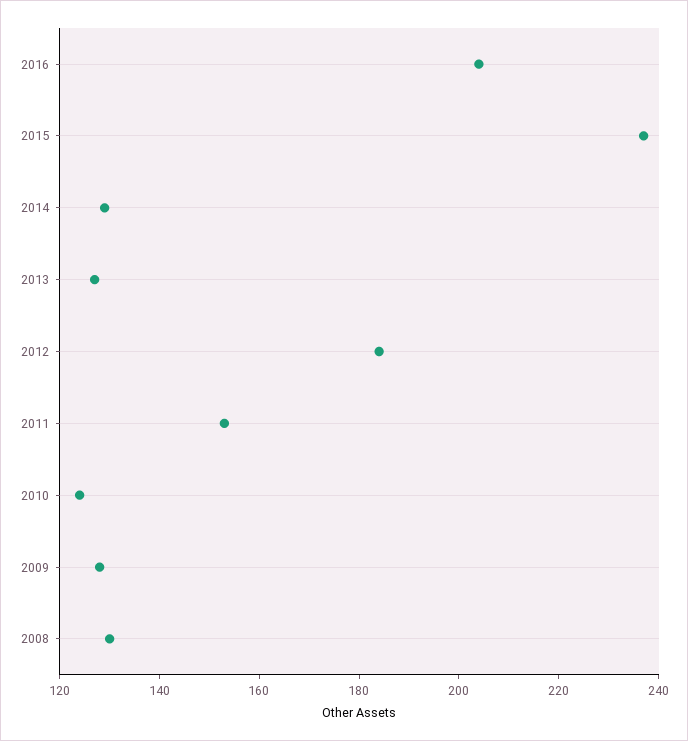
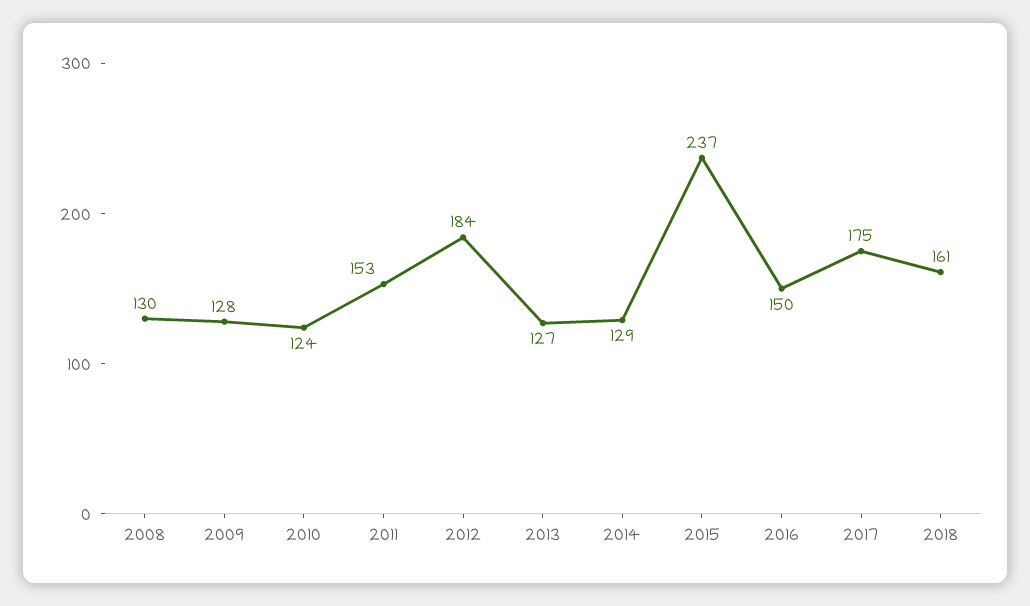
2016: 205 -> 150
2017: none -> 175
2018: none -> 161

